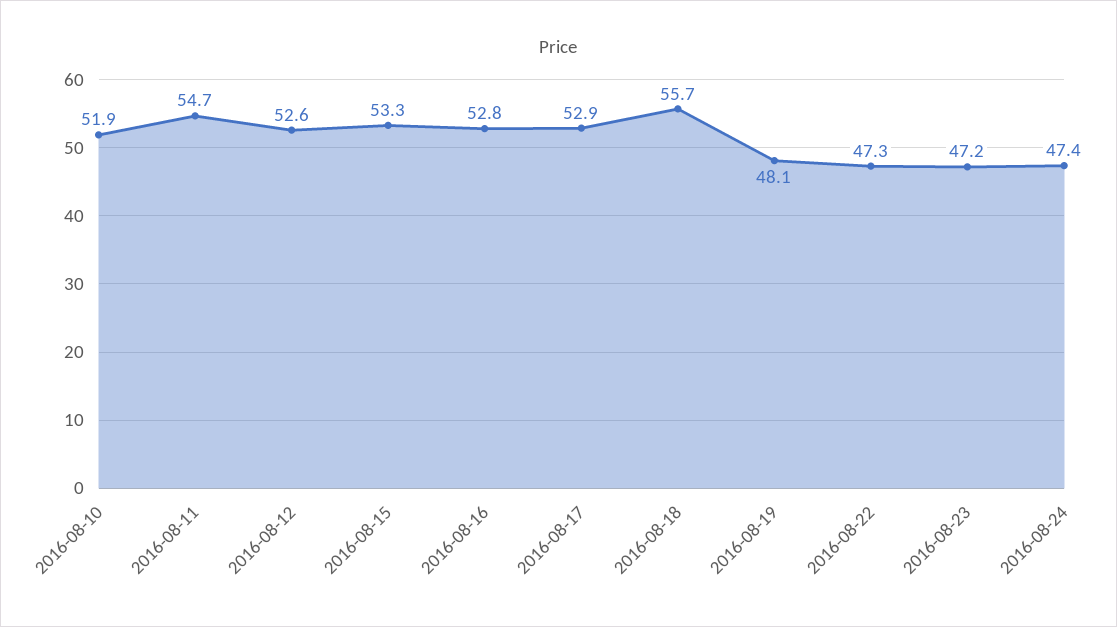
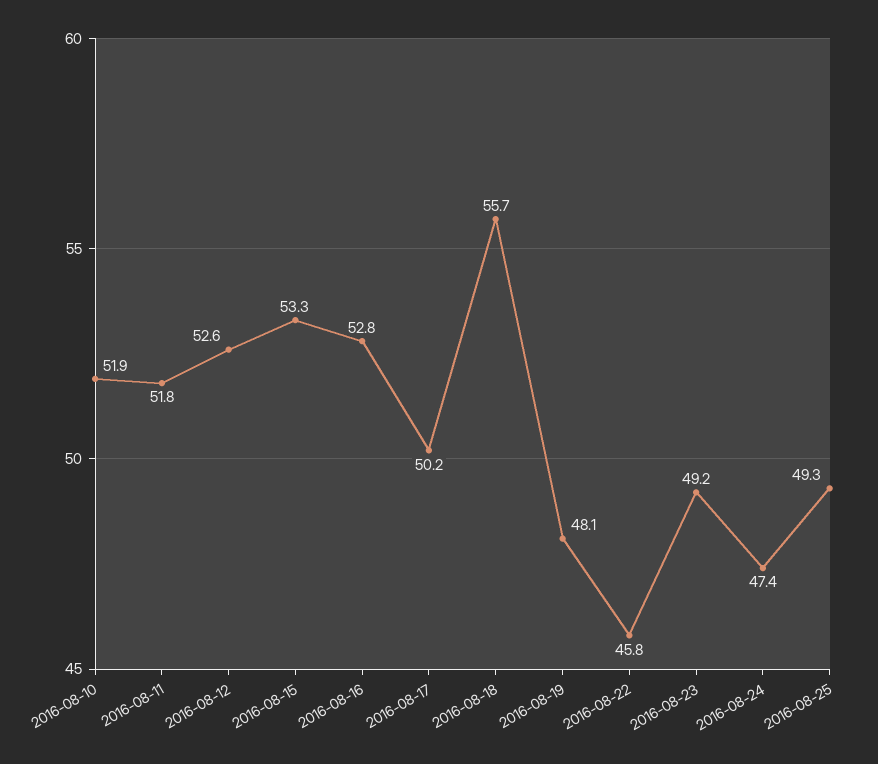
2016-08-11: 54.7 -> 51.8
2016-08-17: 52.9 -> 50.2
2016-08-22: 47.3 -> 45.8
2016-08-23: 47.2 -> 49.2
2016-08-25: none -> 49.3

